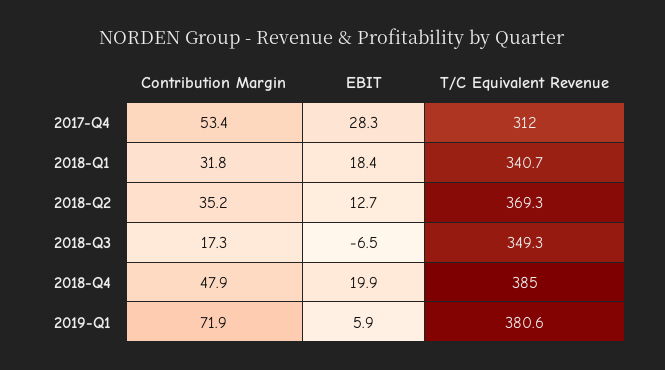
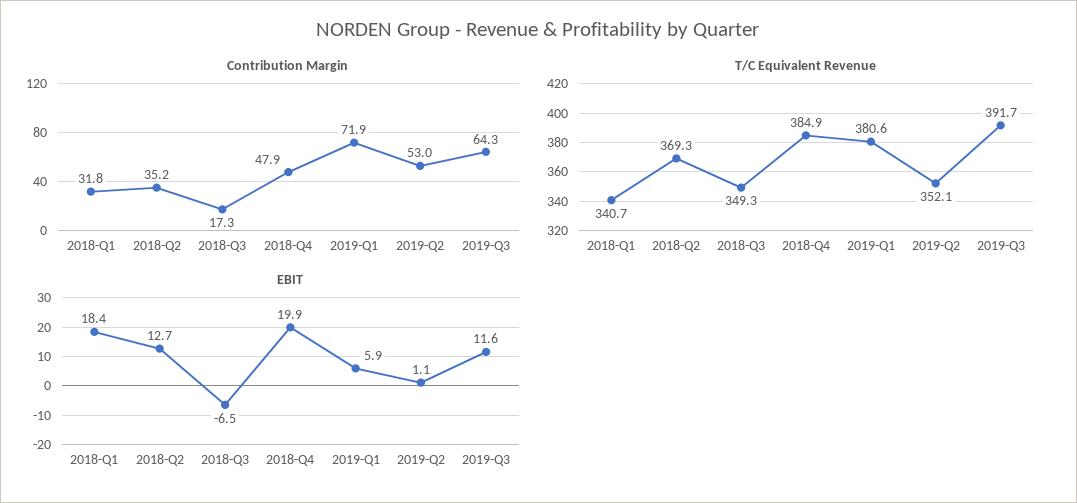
Contribution Margin, 2017-Q4: 53.4 -> none
EBIT, 2017-Q4: 28.3 -> none
T/C Equivalent Revenue, 2017-Q4: 312 -> none
T/C Equivalent Revenue, 2018-Q4: 385 -> 384.9
Contribution Margin, 2019-Q2: none -> 53
Contribution Margin, 2019-Q3: none -> 64.3
T/C Equivalent Revenue, 2019-Q2: none -> 352.1
T/C Equivalent Revenue, 2019-Q3: none -> 391.7
EBIT, 2019-Q2: none -> 1.1
EBIT, 2019-Q3: none -> 11.6

